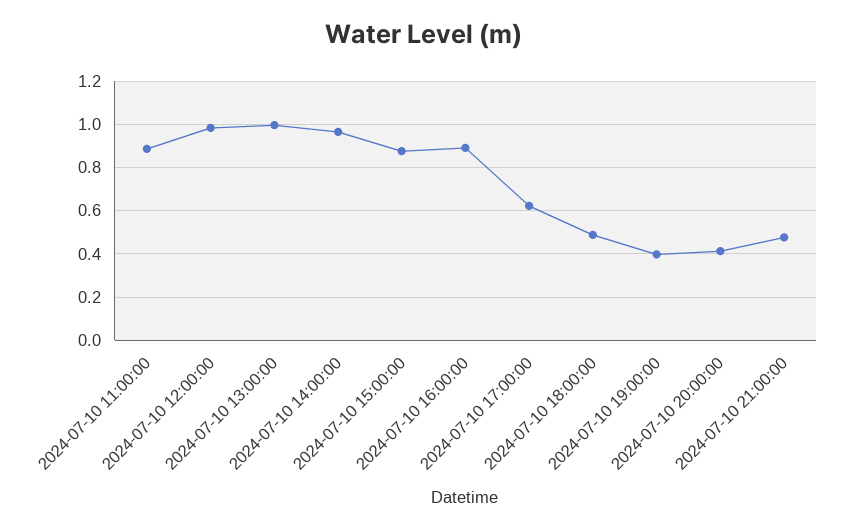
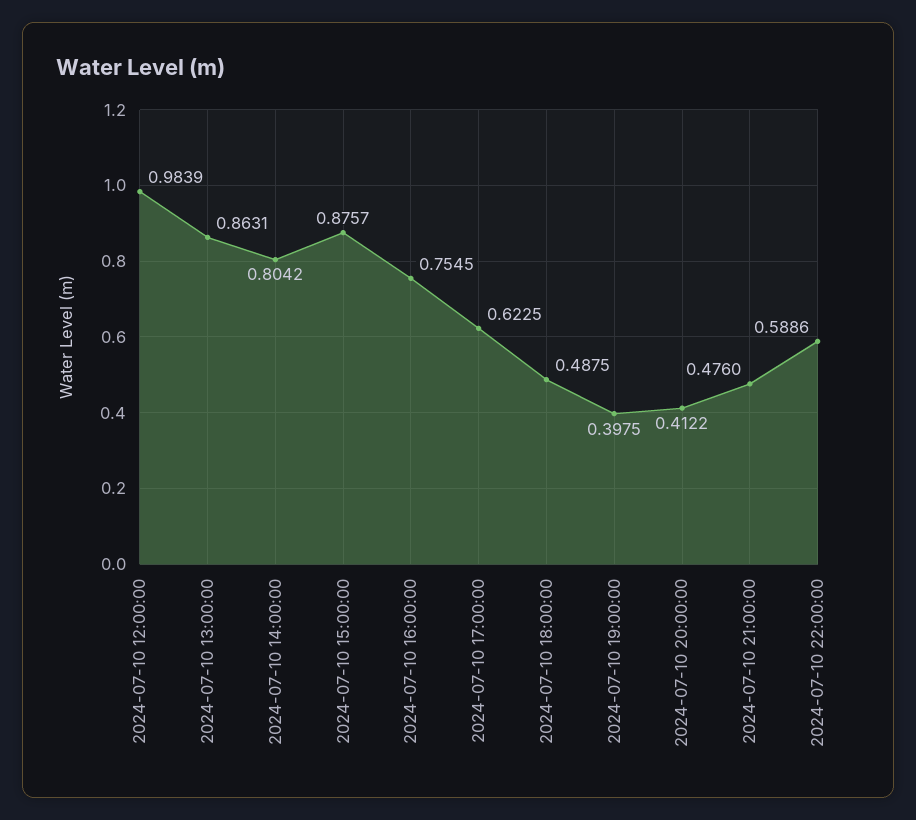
2024-07-10 11:00:00: 0.9 -> none
2024-07-10 13:00:00: 1 -> 0.8631
2024-07-10 14:00:00: 0.95 -> 0.8042
2024-07-10 16:00:00: 0.9 -> 0.7545
2024-07-10 22:00:00: none -> 0.5886

